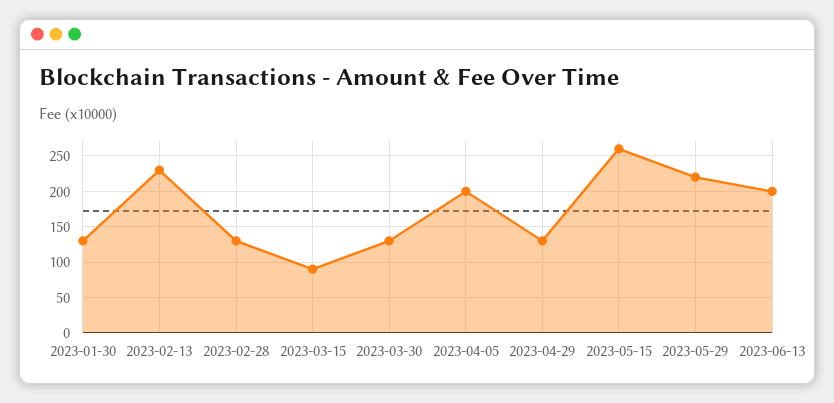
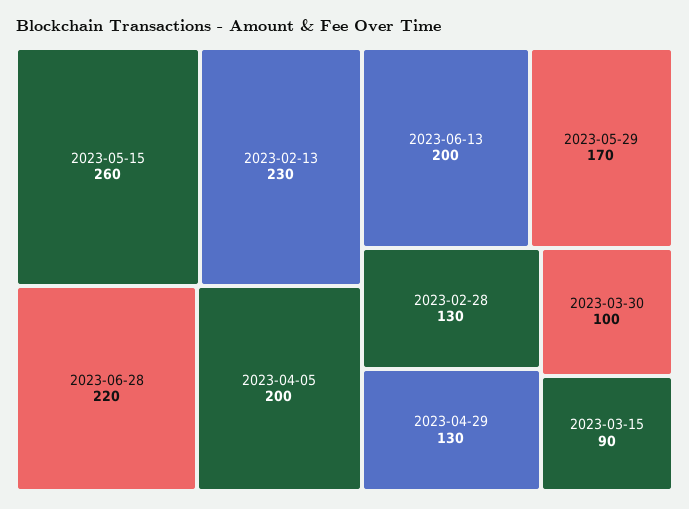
2023-01-30: 130 -> none
2023-03-30: 130 -> 100
2023-05-29: 220 -> 170
2023-06-28: none -> 220

